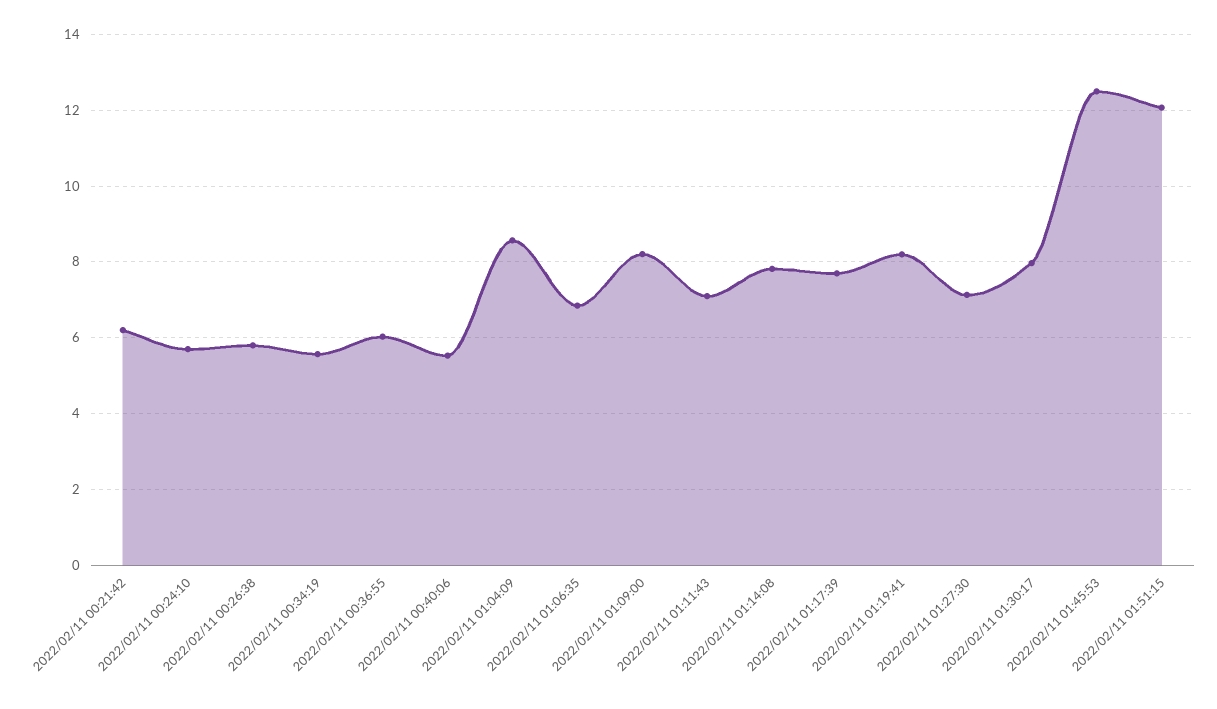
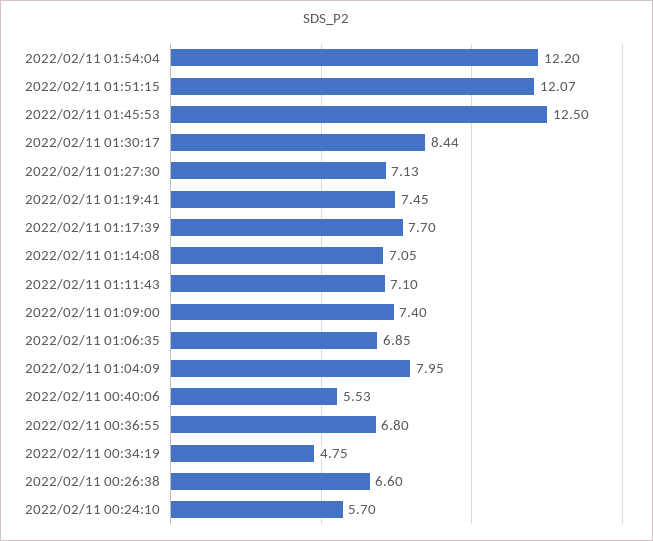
2022/02/11 00:21:42: 6.2 -> none
2022/02/11 00:26:38: 5.8 -> 6.6
2022/02/11 00:34:19: 5.6 -> 4.75
2022/02/11 00:36:55: 6 -> 6.8
2022/02/11 01:04:09: 8.6 -> 7.95
2022/02/11 01:09:00: 8.2 -> 7.4
2022/02/11 01:14:08: 7.8 -> 7.05
2022/02/11 01:19:41: 8.2 -> 7.45
2022/02/11 01:30:17: 8 -> 8.44
2022/02/11 01:54:04: none -> 12.2

